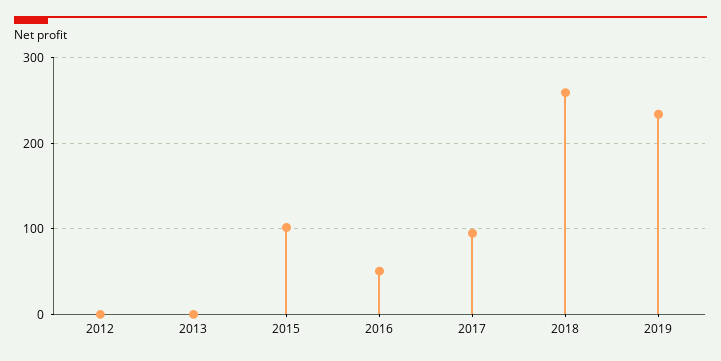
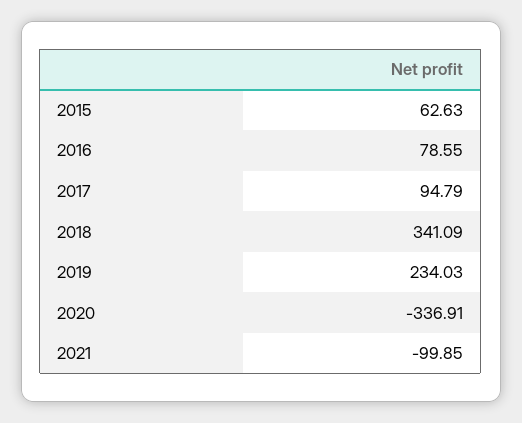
2012: 0 -> none
2013: 0 -> none
2015: 100 -> 62.63
2016: 50 -> 78.55
2018: 260 -> 341.09
2020: none -> -336.91
2021: none -> -99.85

